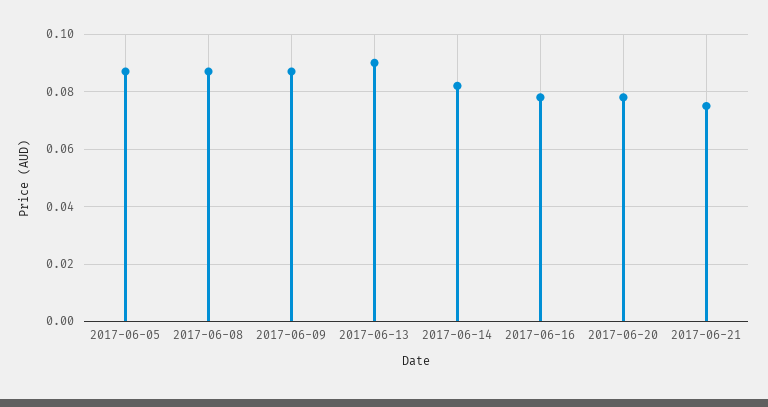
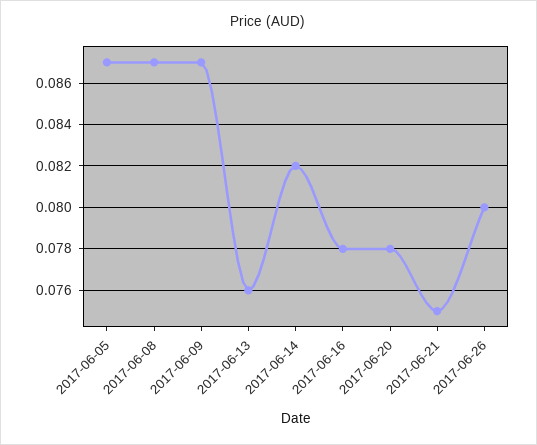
2017-06-13: 0.09 -> 0.076
2017-06-26: none -> 0.08

